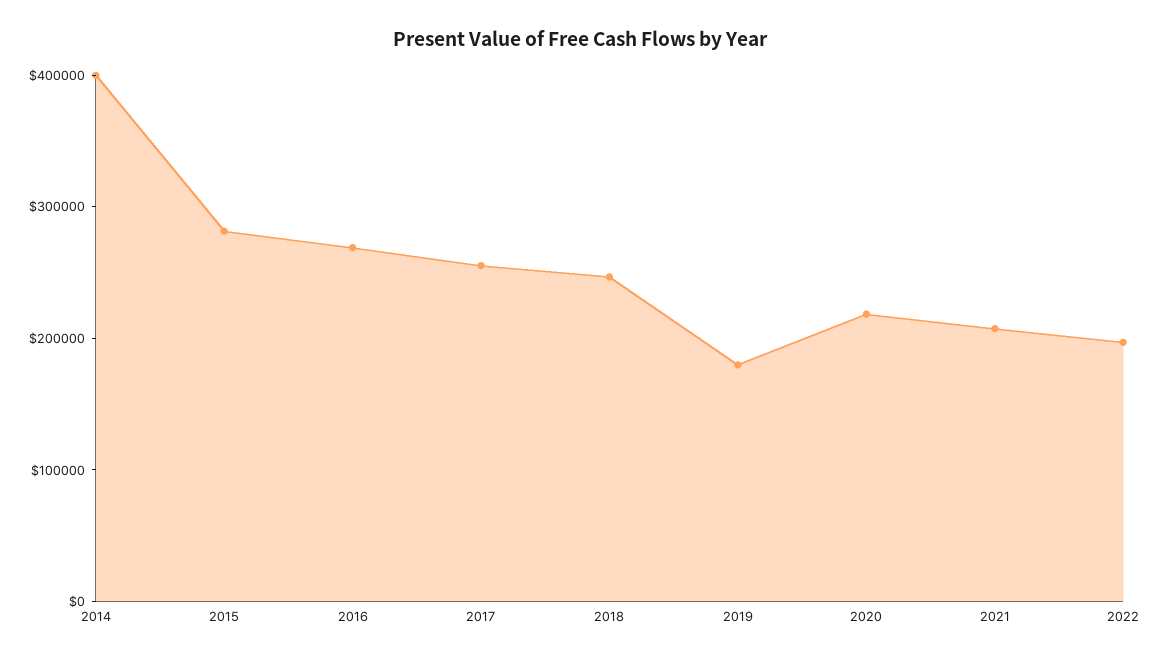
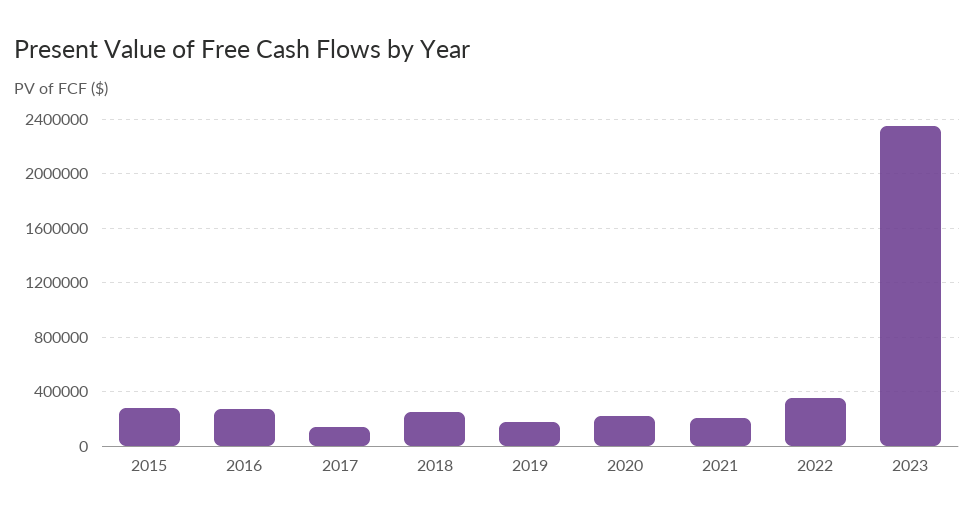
2014: 400000 -> none
2017: 260000 -> 150000
2022: 200000 -> 350000
2023: none -> 2350000

